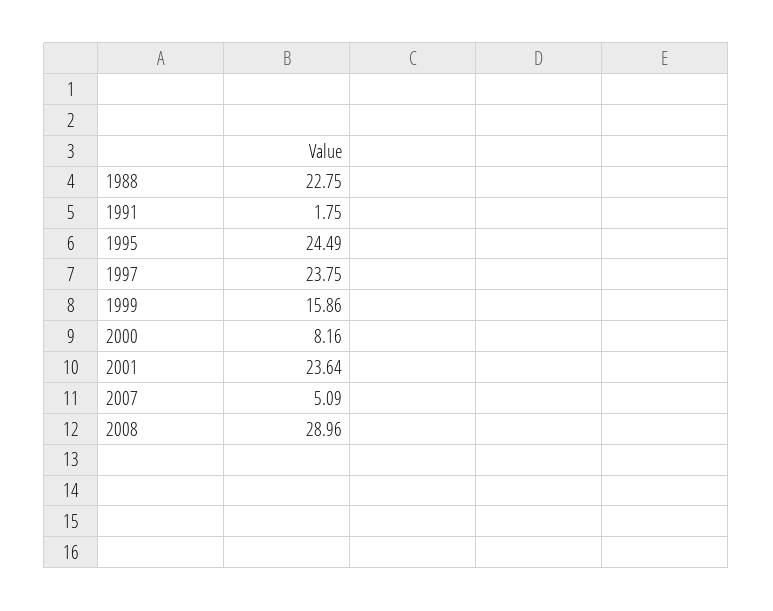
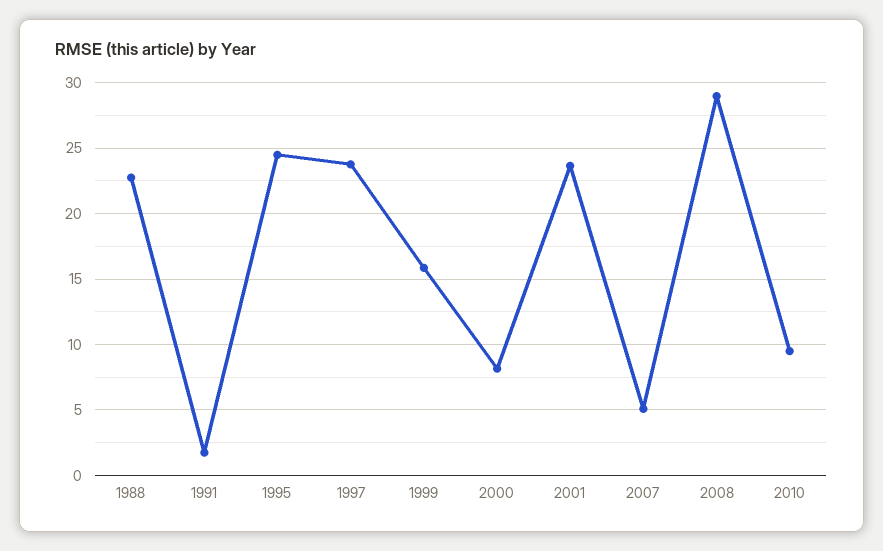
2010: none -> 9.5

